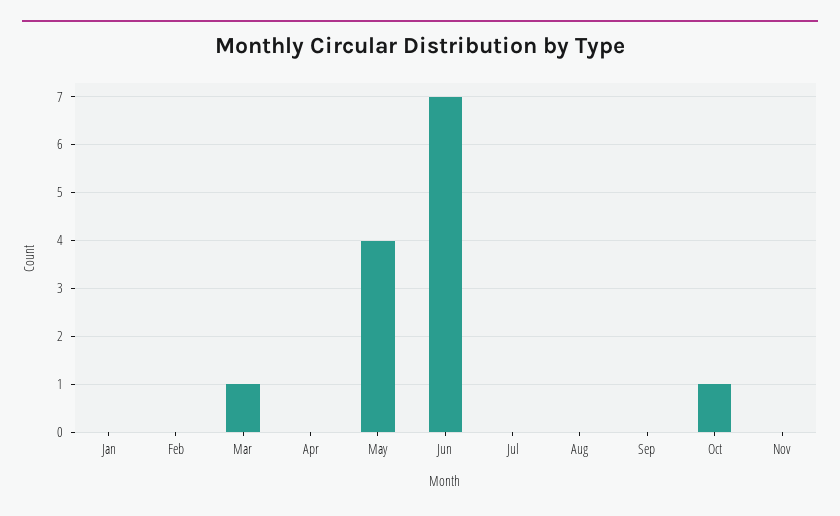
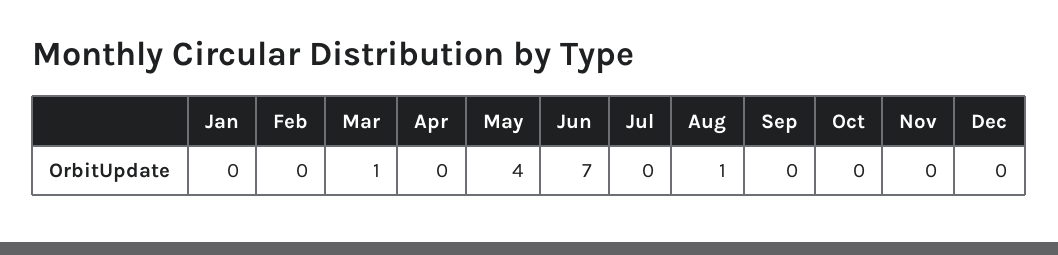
Aug: 0 -> 1
Oct: 1 -> 0
Dec: none -> 0

